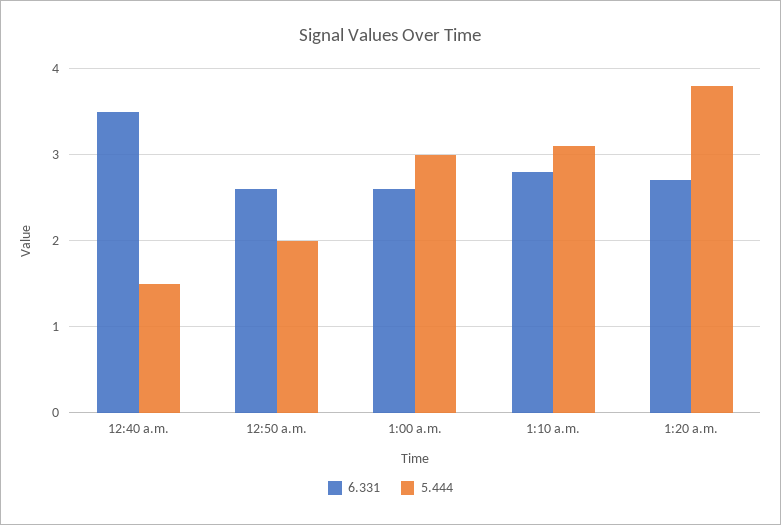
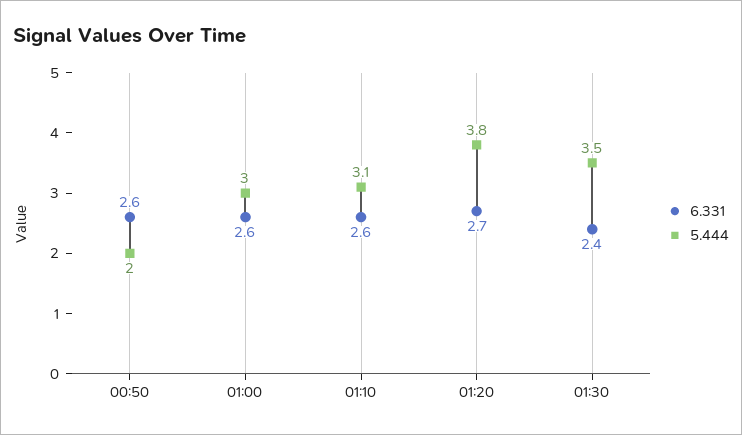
6.331, 12:40 a.m.: 3.5 -> none
5.444, 12:40 a.m.: 1.5 -> none
6.331, 1:10 a.m.: 2.8 -> 2.6
6.331, 01:30: none -> 2.4
5.444, 01:30: none -> 3.5

